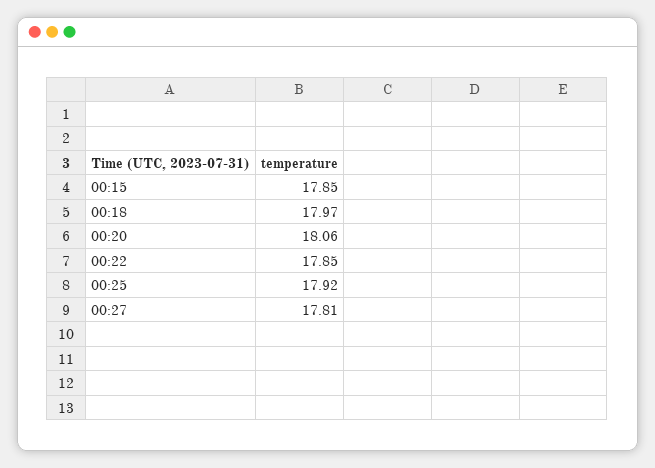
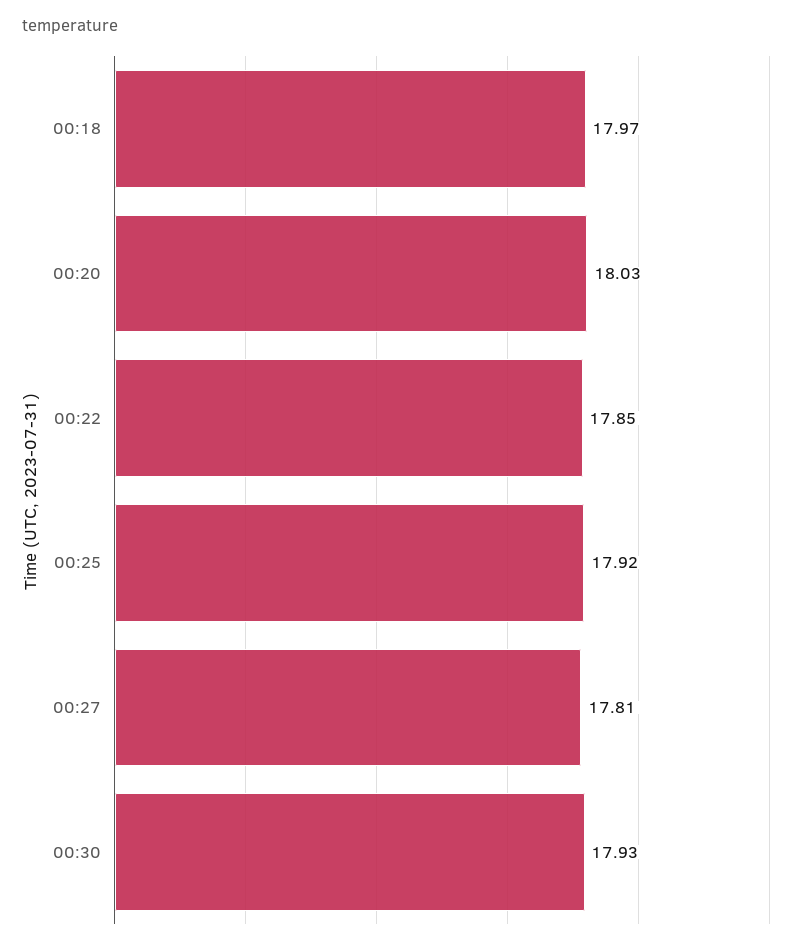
00:15: 17.85 -> none
00:20: 18.06 -> 18.03
00:30: none -> 17.93

